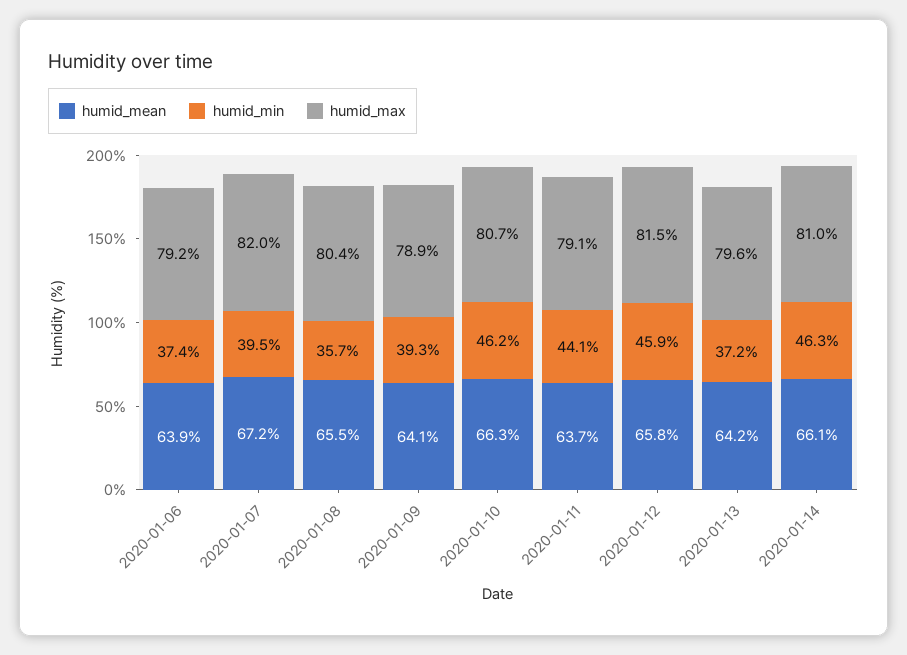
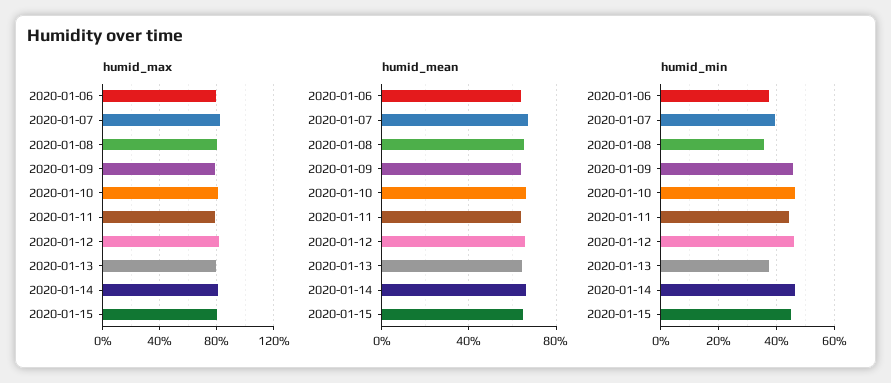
humid_min, 2020-01-09: 39.3 -> 45
humid_max, 2020-01-15: none -> 80
humid_mean, 2020-01-15: none -> 65
humid_min, 2020-01-15: none -> 45

